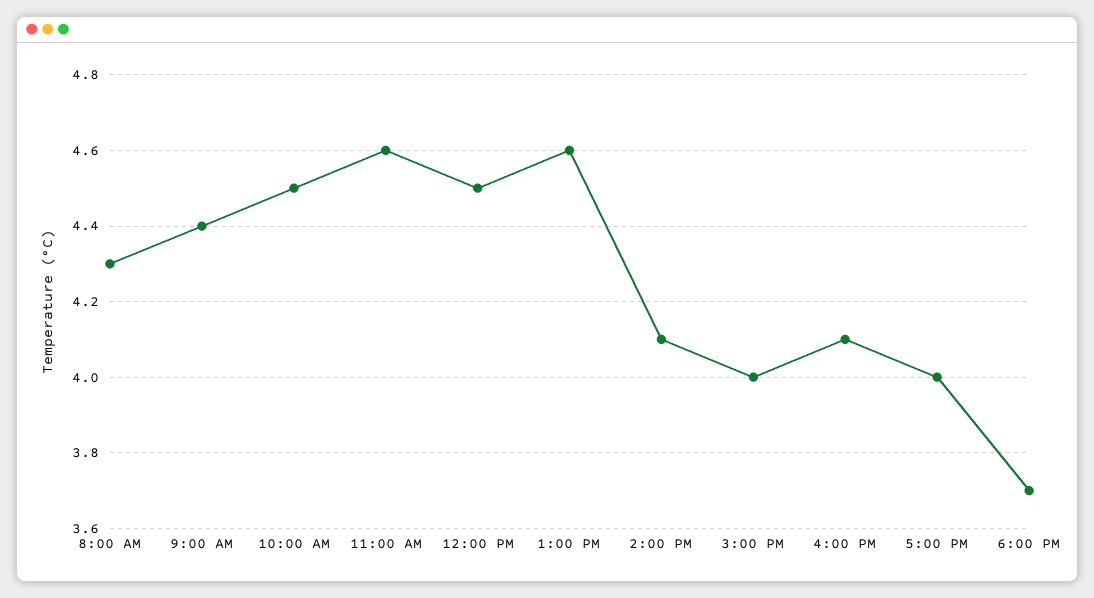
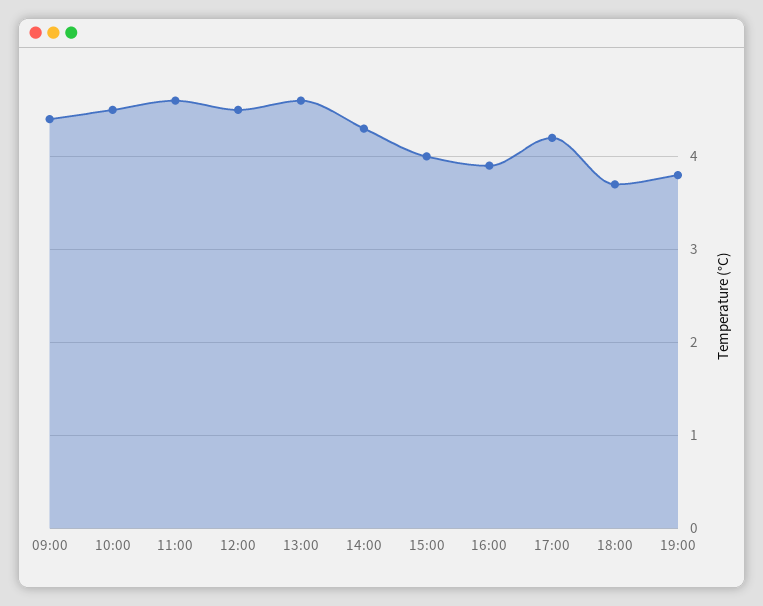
8:00 AM: 4.3 -> none
2:00 PM: 4.1 -> 4.3
4:00 PM: 4.1 -> 3.9
5:00 PM: 4 -> 4.2
19:00: none -> 3.8

